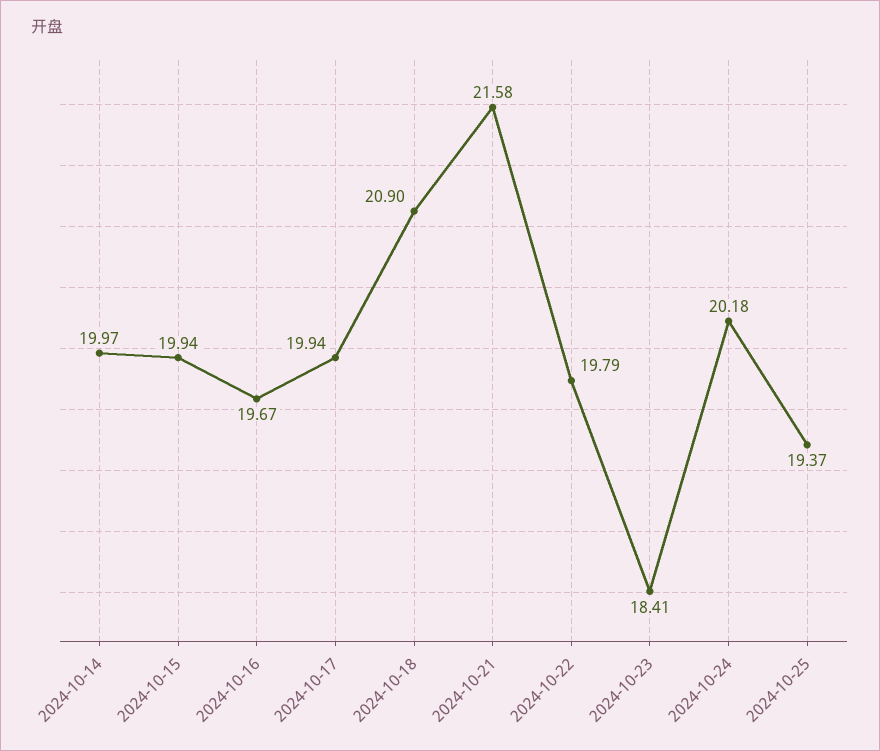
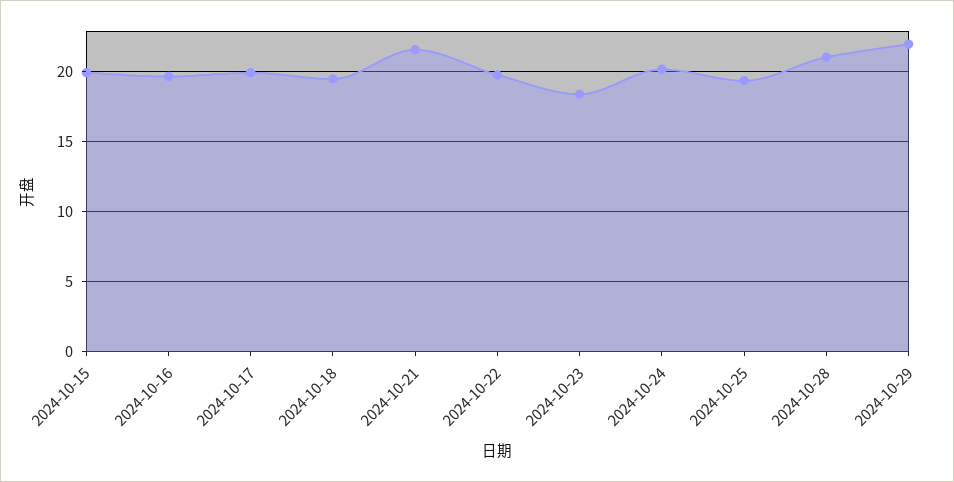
2024-10-14: 19.97 -> none
2024-10-18: 20.9 -> 19.5
2024-10-28: none -> 21
2024-10-29: none -> 22

